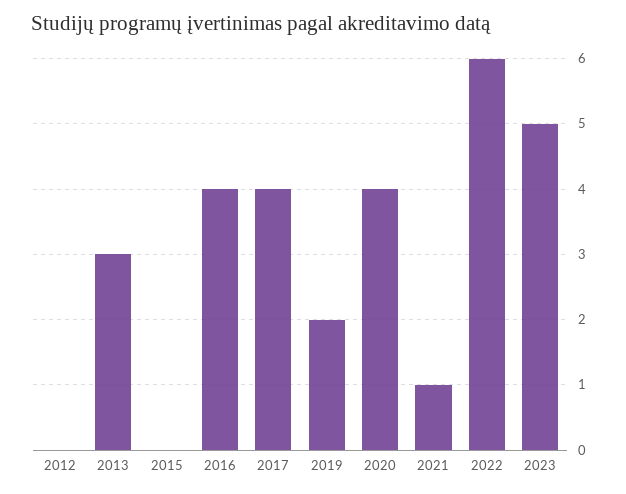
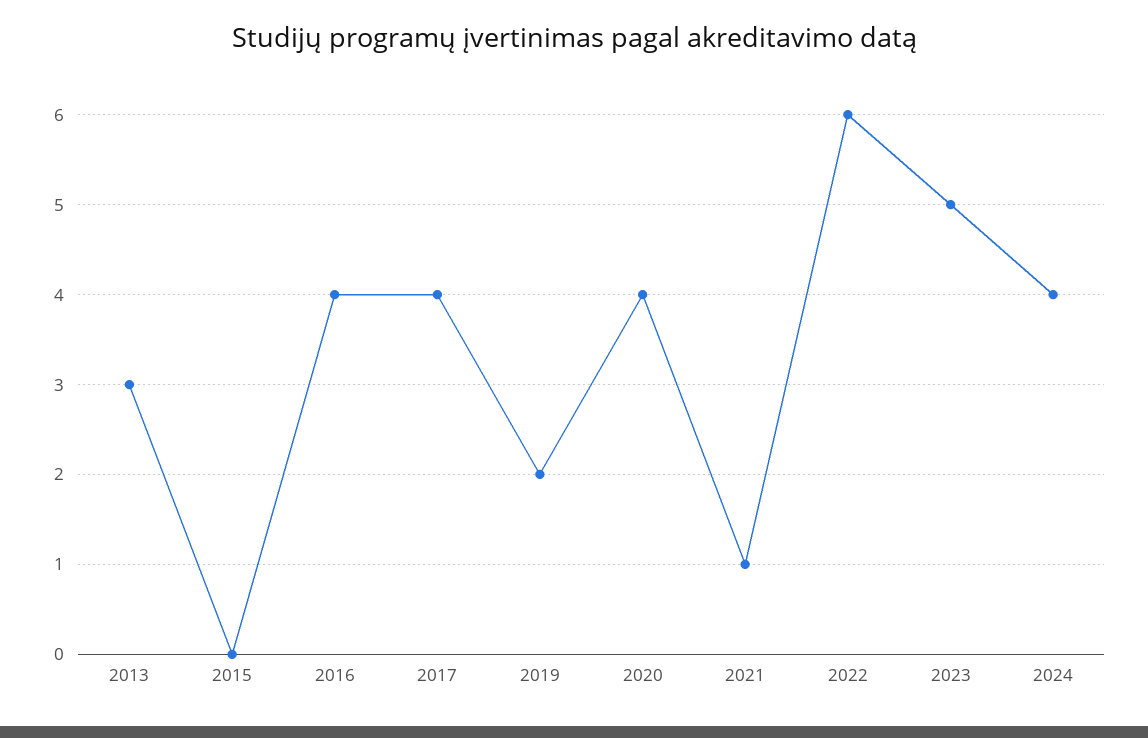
2012: 0 -> none
2024: none -> 4

